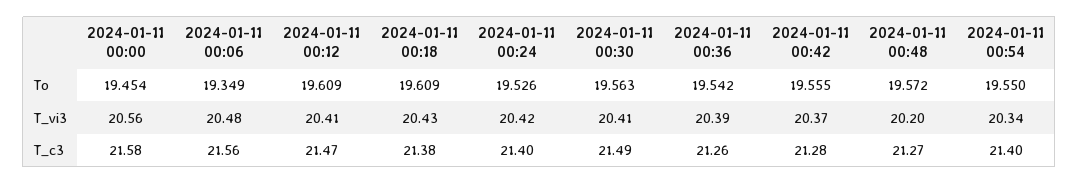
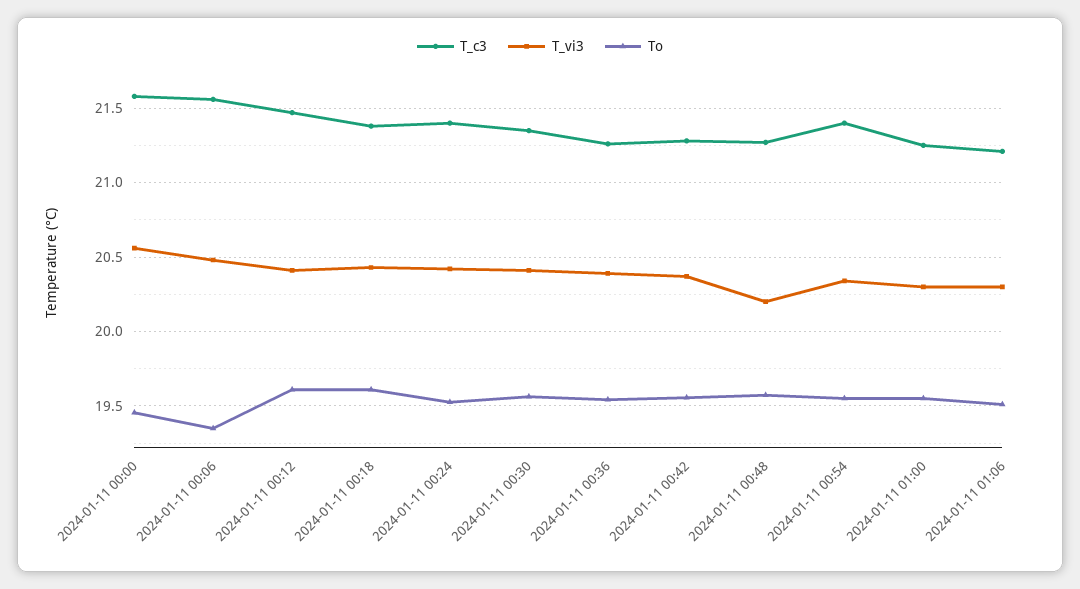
T_c3, 2024-01-11 00:30: 21.49 -> 21.35
T_c3, 2024-01-11 01:00: none -> 21.25
T_vi3, 2024-01-11 01:00: none -> 20.3
To, 2024-01-11 01:00: none -> 19.55
T_c3, 2024-01-11 01:06: none -> 21.2
T_vi3, 2024-01-11 01:06: none -> 20.3
To, 2024-01-11 01:06: none -> 19.5

